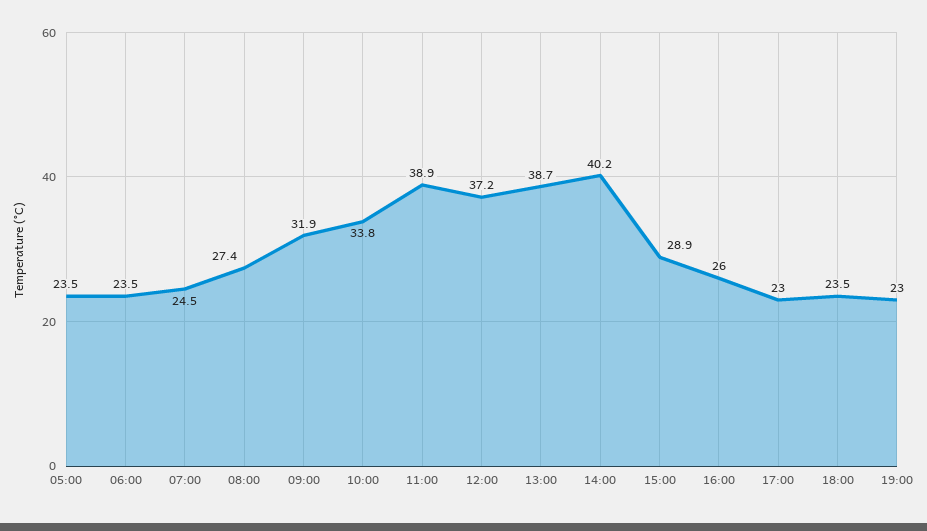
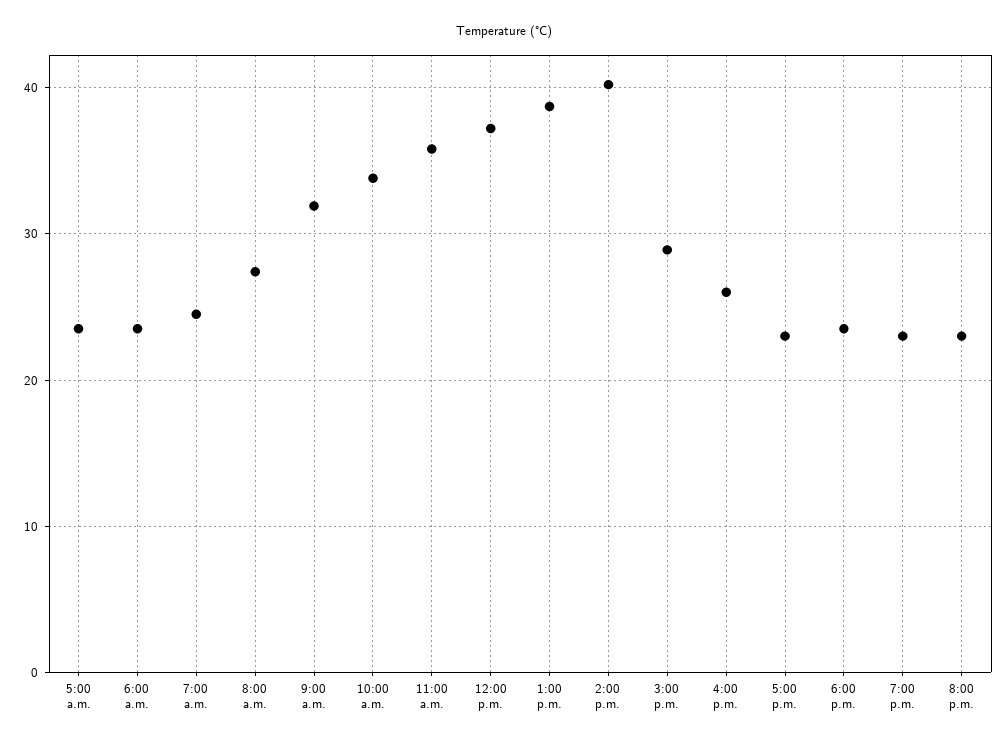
11:00: 38.9 -> 36
8:00 p.m.: none -> 23

